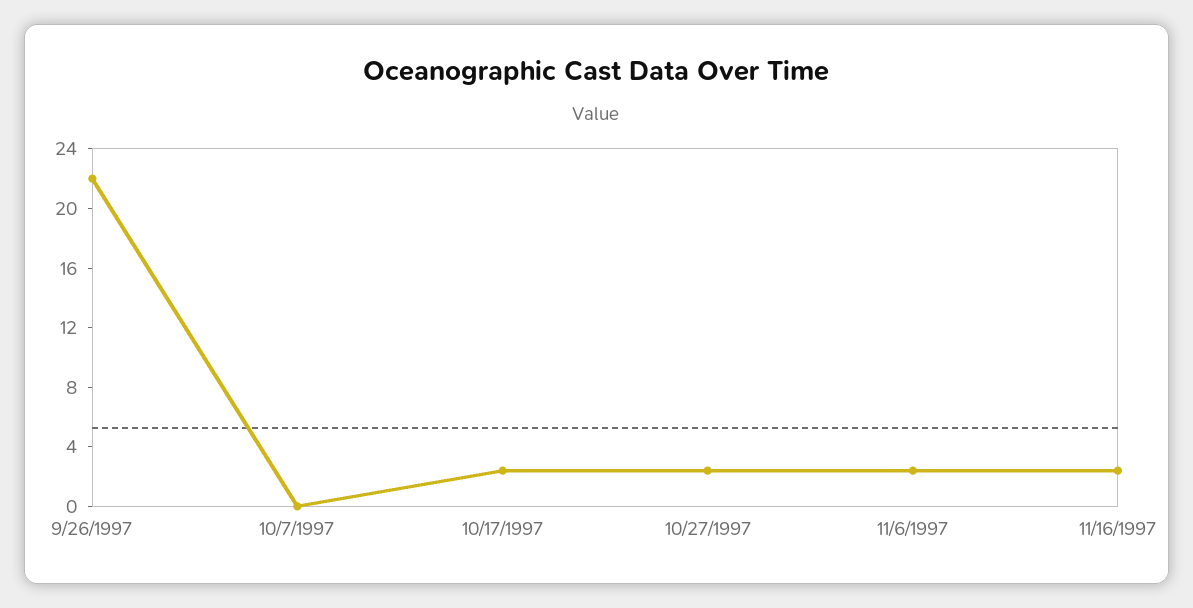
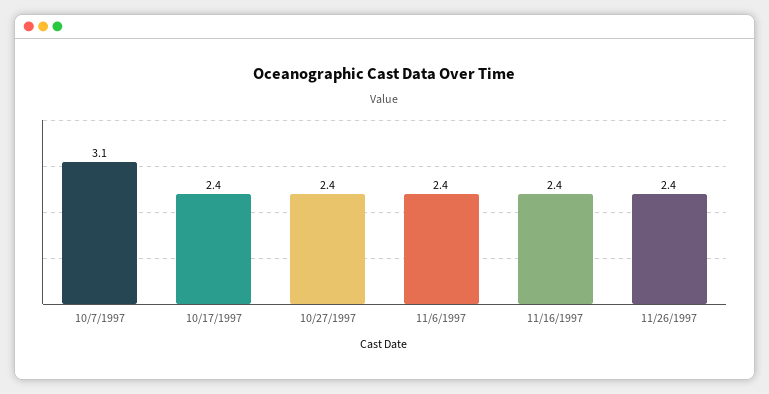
9/26/1997: 22 -> none
10/7/1997: 0 -> 3.1
11/26/1997: none -> 2.4

